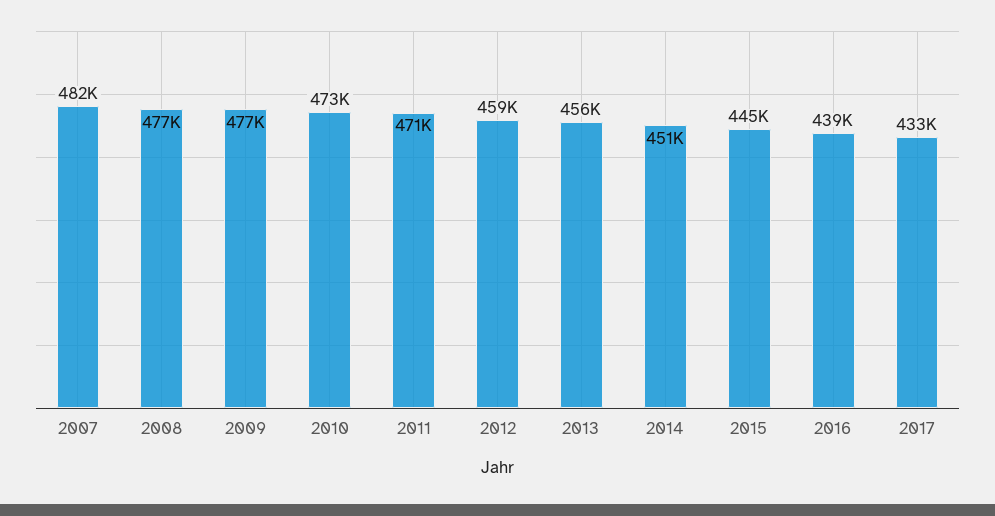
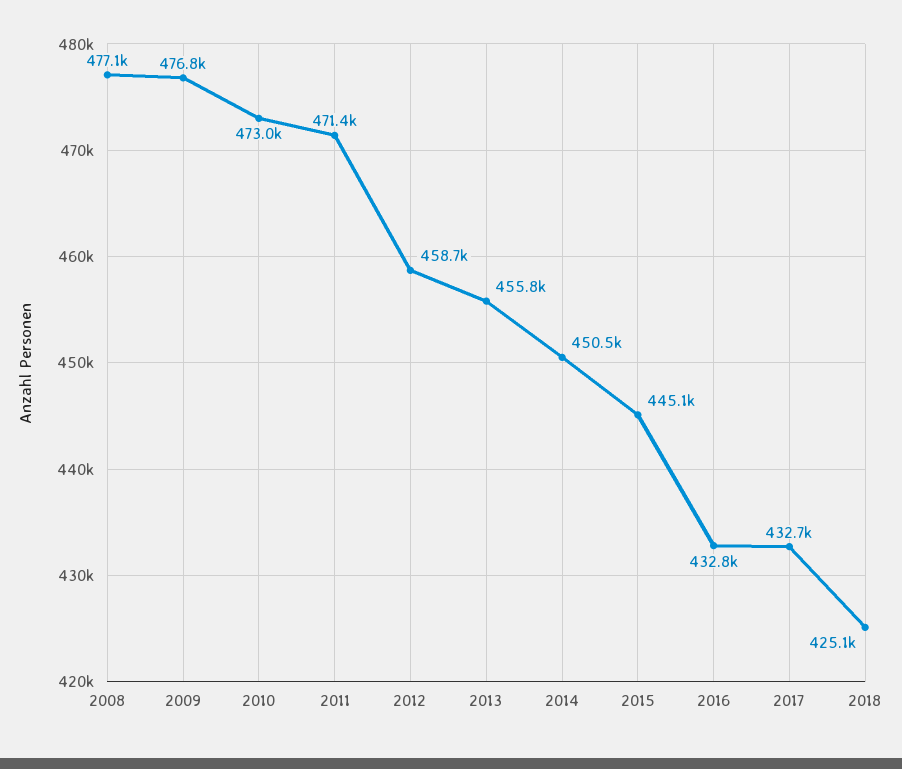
2007: 482000 -> none
2016: 439000 -> 432800
2018: none -> 425100

